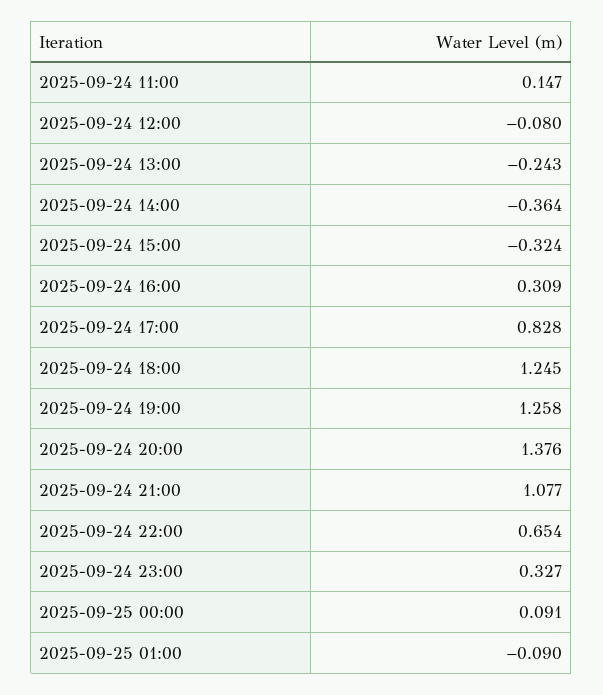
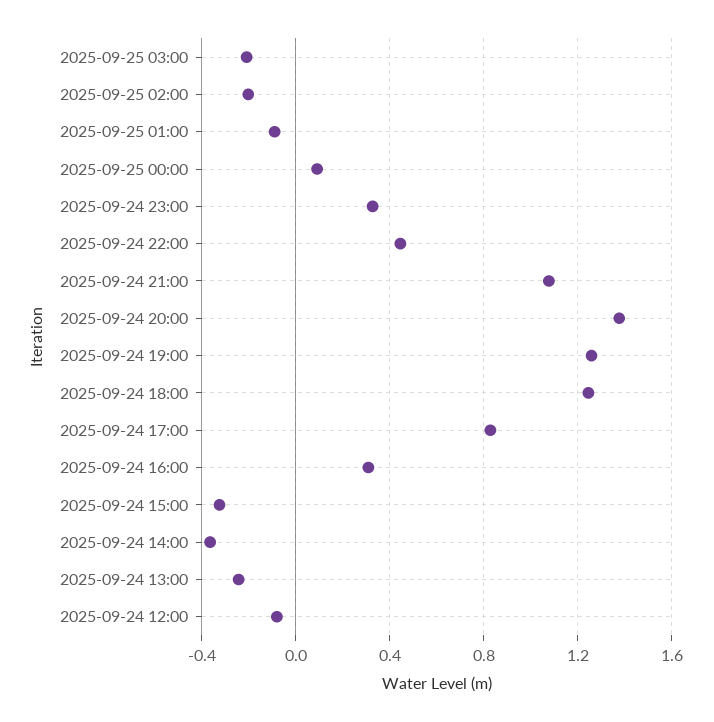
2025-09-24 11:00: 0.147 -> none
2025-09-24 22:00: 0.654 -> 0.45
2025-09-25 03:00: none -> -0.2
2025-09-25 02:00: none -> -0.2

